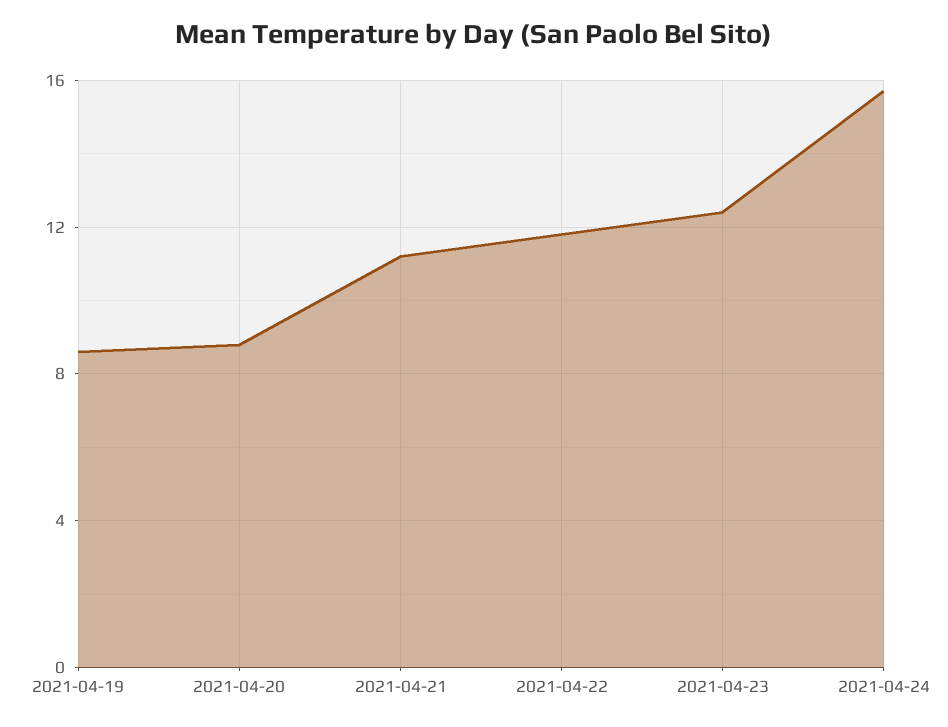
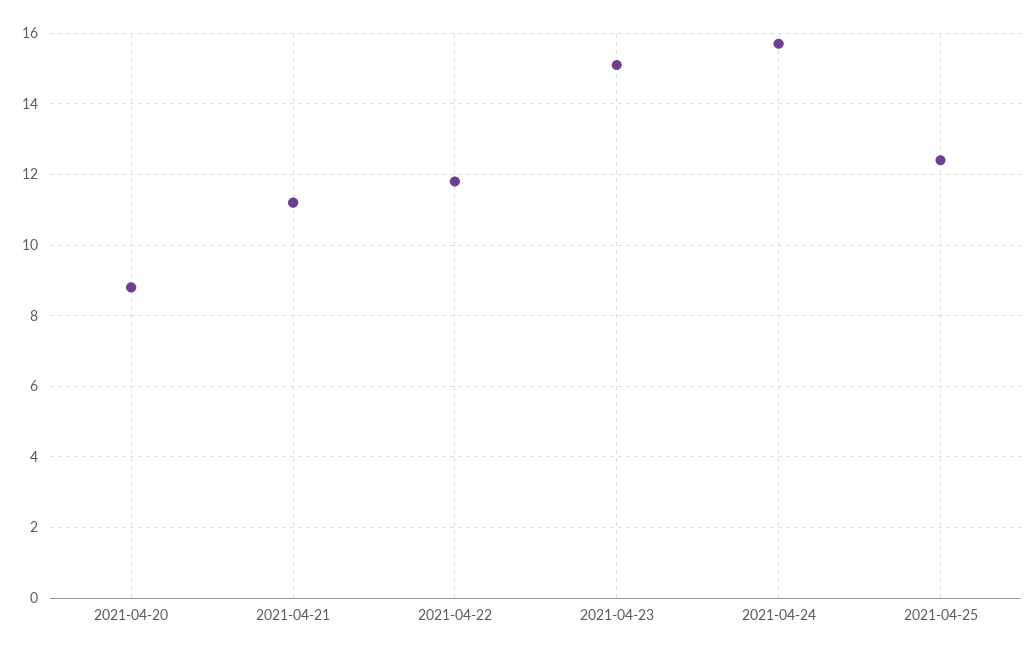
2021-04-19: 8.5 -> none
2021-04-23: 12.5 -> 15
2021-04-25: none -> 12.5

